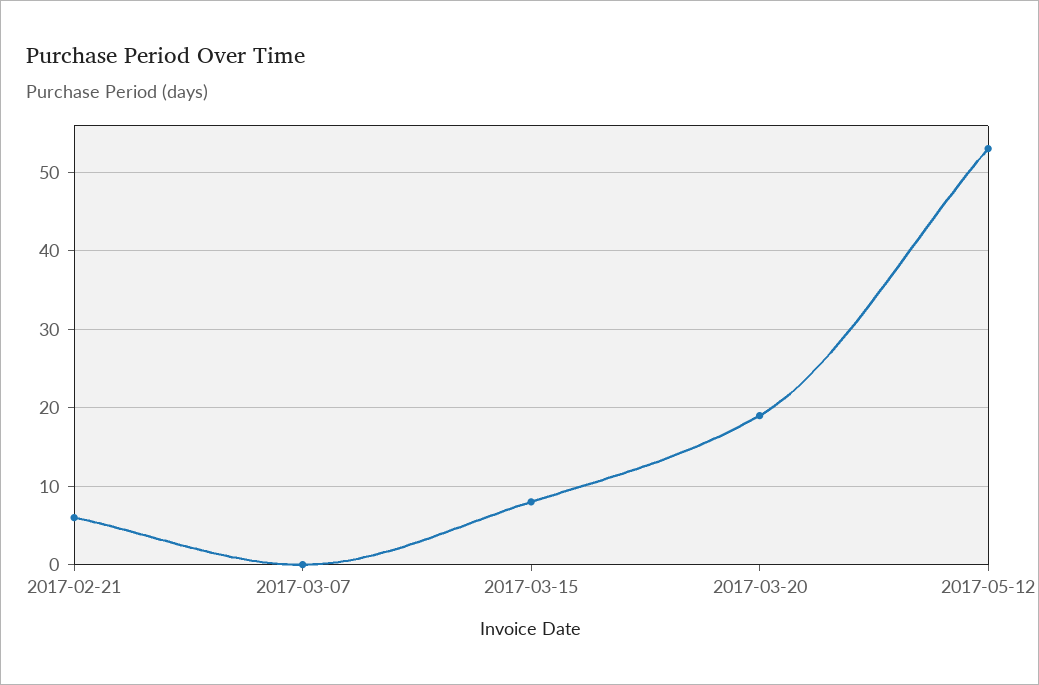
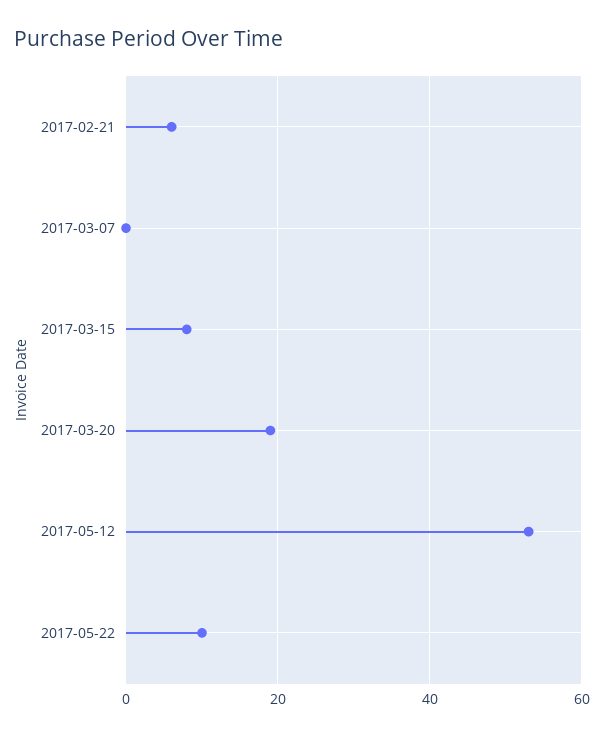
2017-05-22: none -> 10

